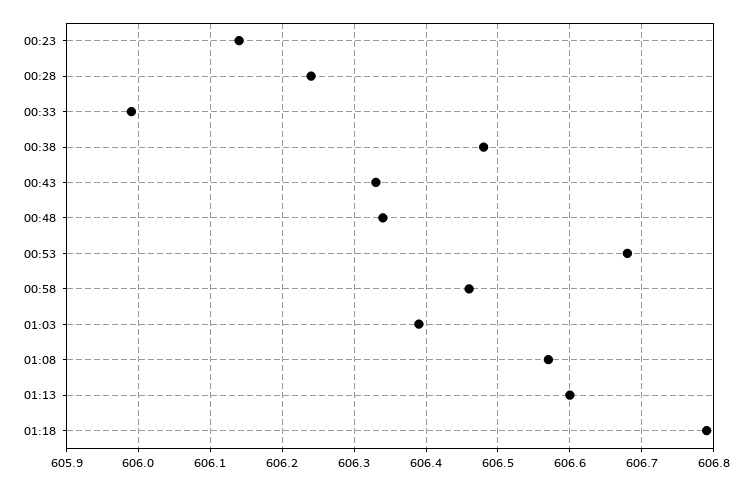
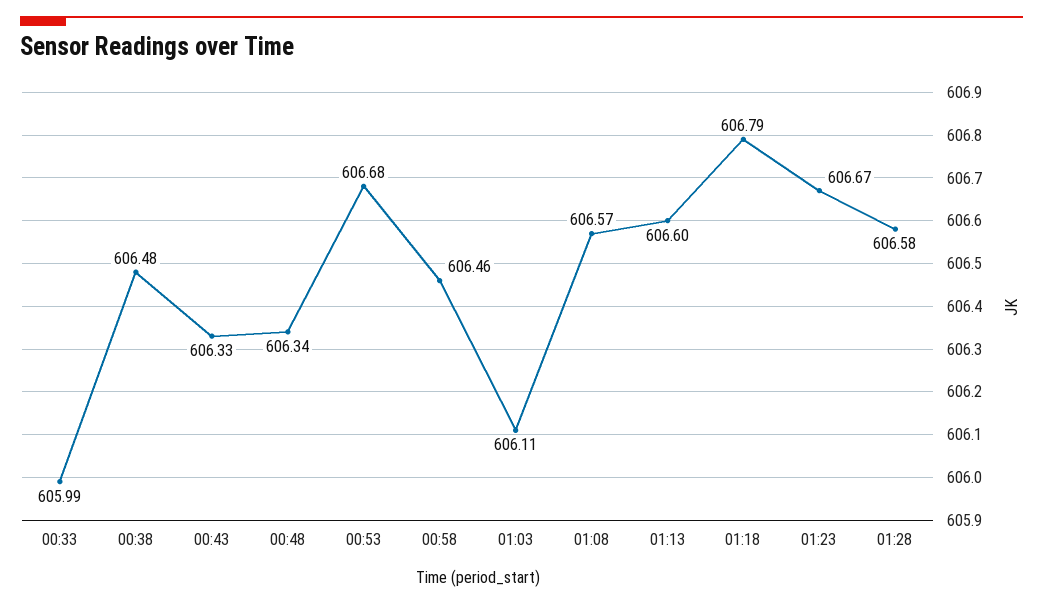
00:23: 606.14 -> none
00:28: 606.24 -> none
01:03: 606.39 -> 606.11
01:23: none -> 606.67
01:28: none -> 606.58

